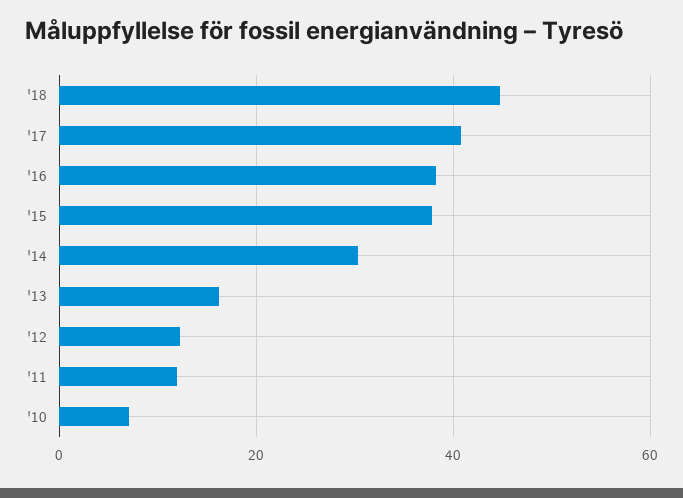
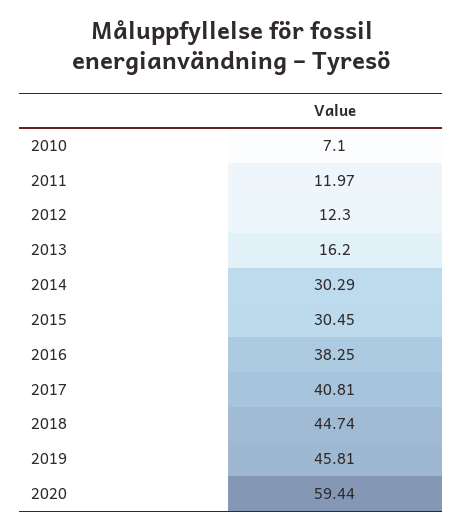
'15: 38 -> 30.45
2019: none -> 45.81
2020: none -> 59.44

